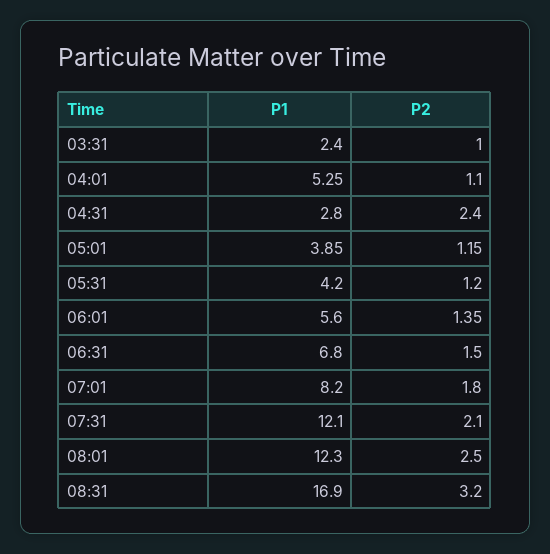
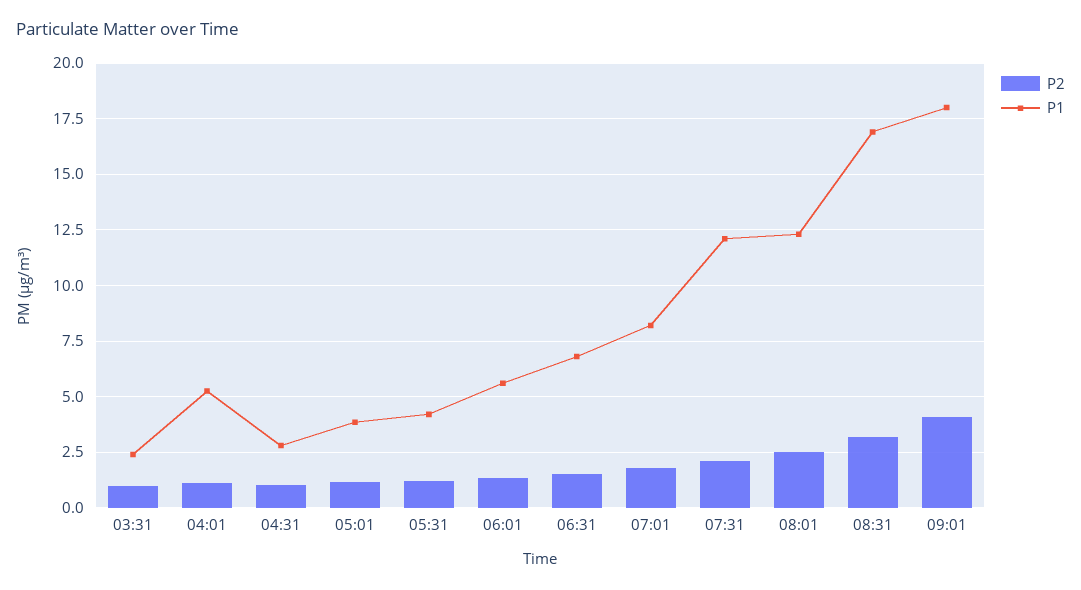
P2, 04:31: 2.4 -> 1
P2, 09:01: none -> 4
P1, 09:01: none -> 18

